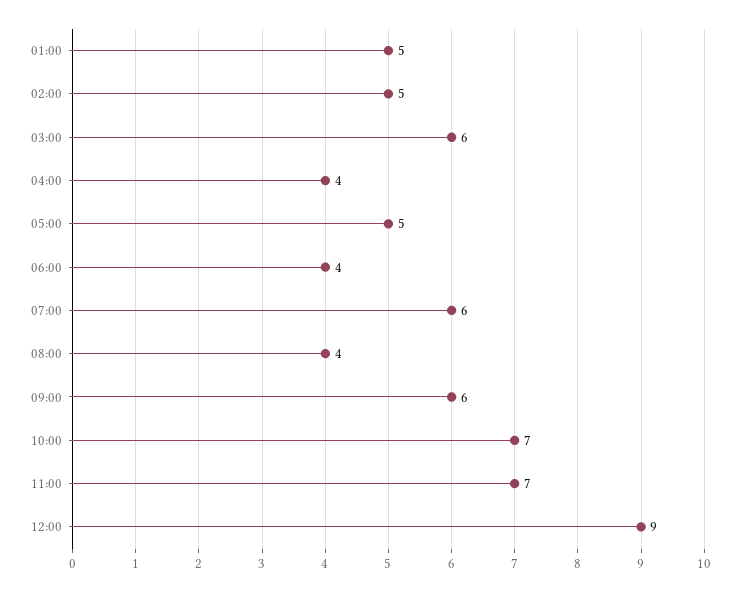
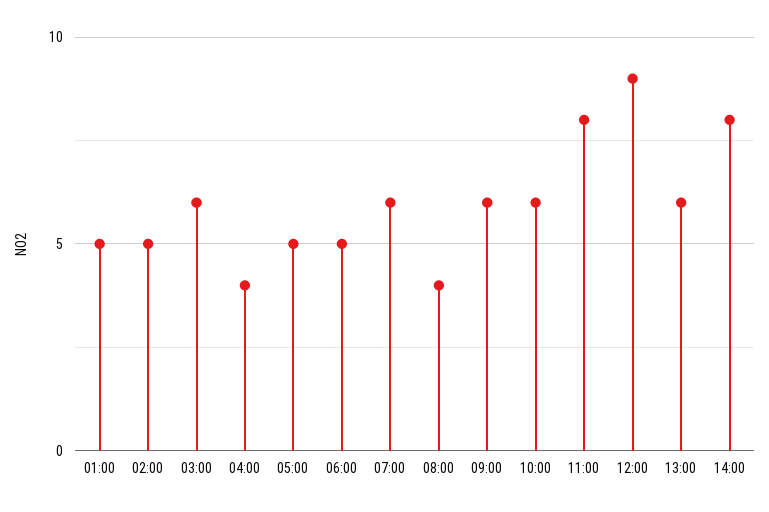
06:00: 4 -> 5
10:00: 7 -> 6
11:00: 7 -> 8
13:00: none -> 6
14:00: none -> 8

